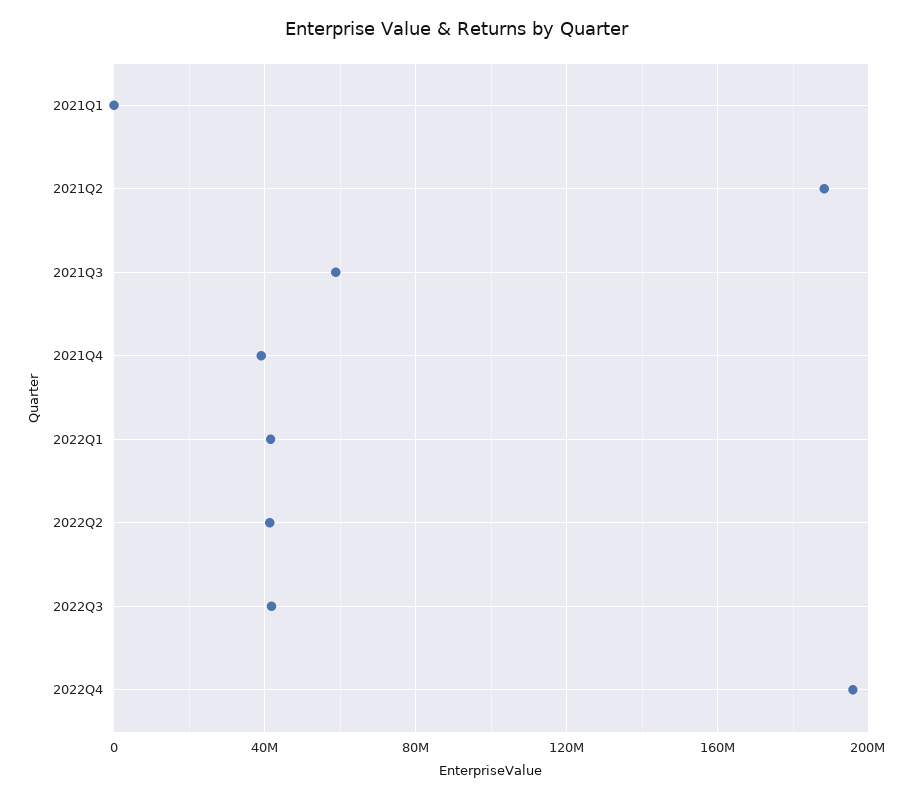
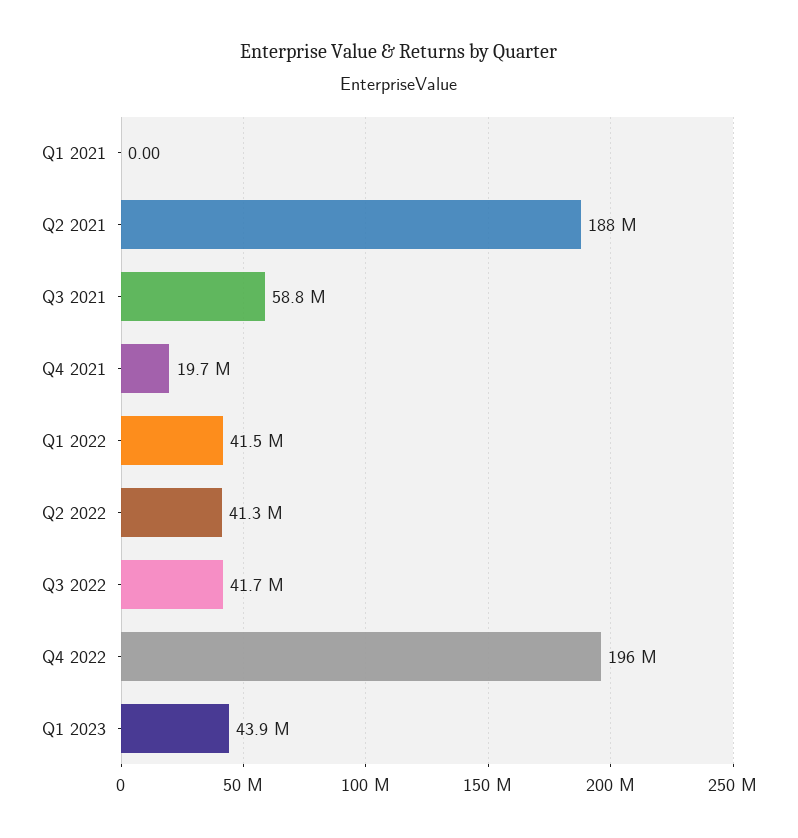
2021Q4: 40000000 -> 19700000
Q1 2023: none -> 43900000

